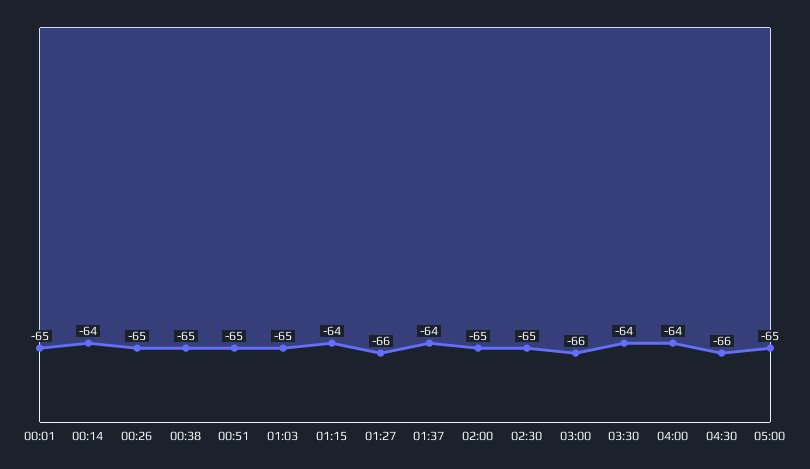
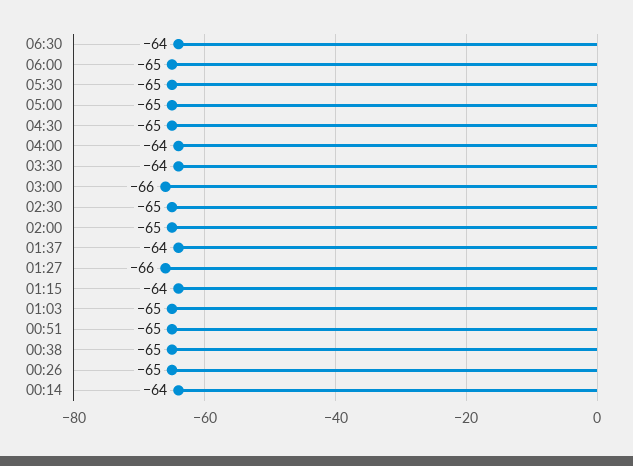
00:01: -65 -> none
04:30: -66 -> -65
06:30: none -> -64
06:00: none -> -65
05:30: none -> -65

